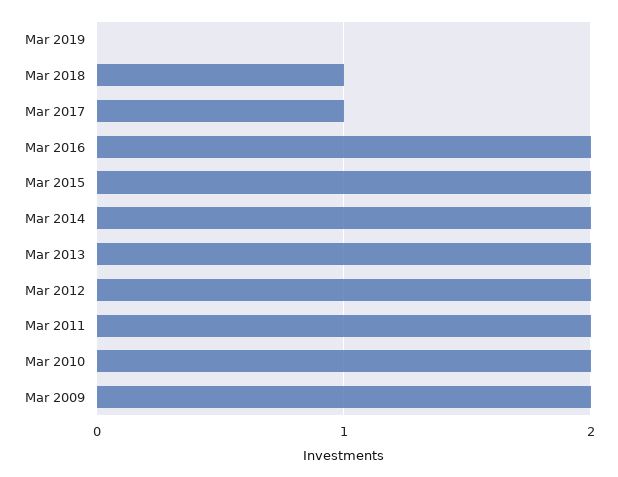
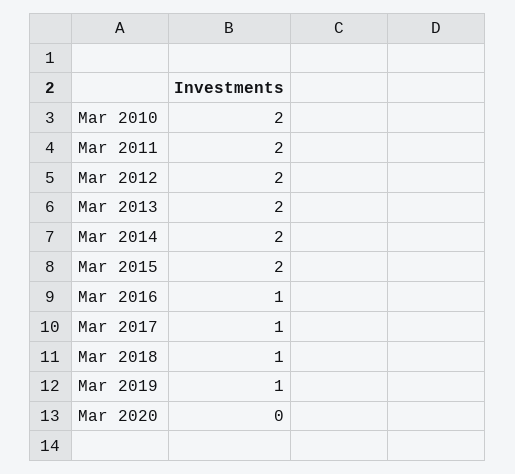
Mar 2019: 0 -> 1
Mar 2016: 2 -> 1
Mar 2009: 2 -> none
Mar 2020: none -> 0

